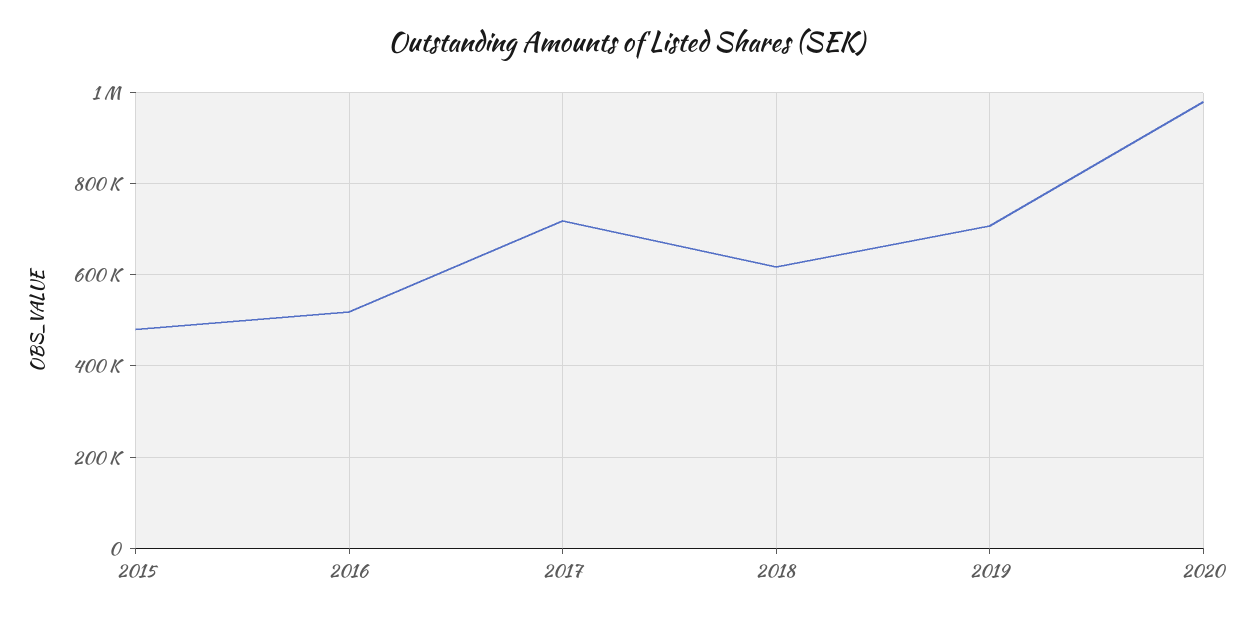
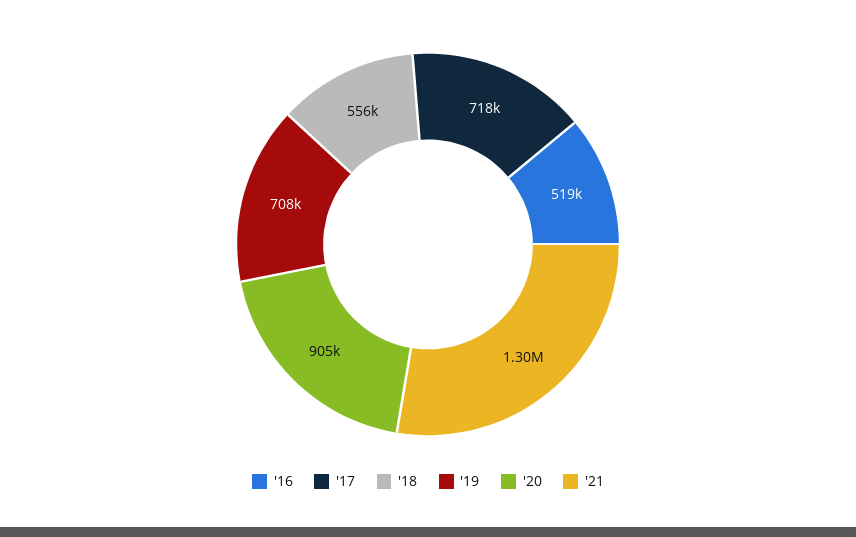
2015: 480000 -> none
2018: 620000 -> 556000
2020: 980000 -> 905000
'21: none -> 1300000

